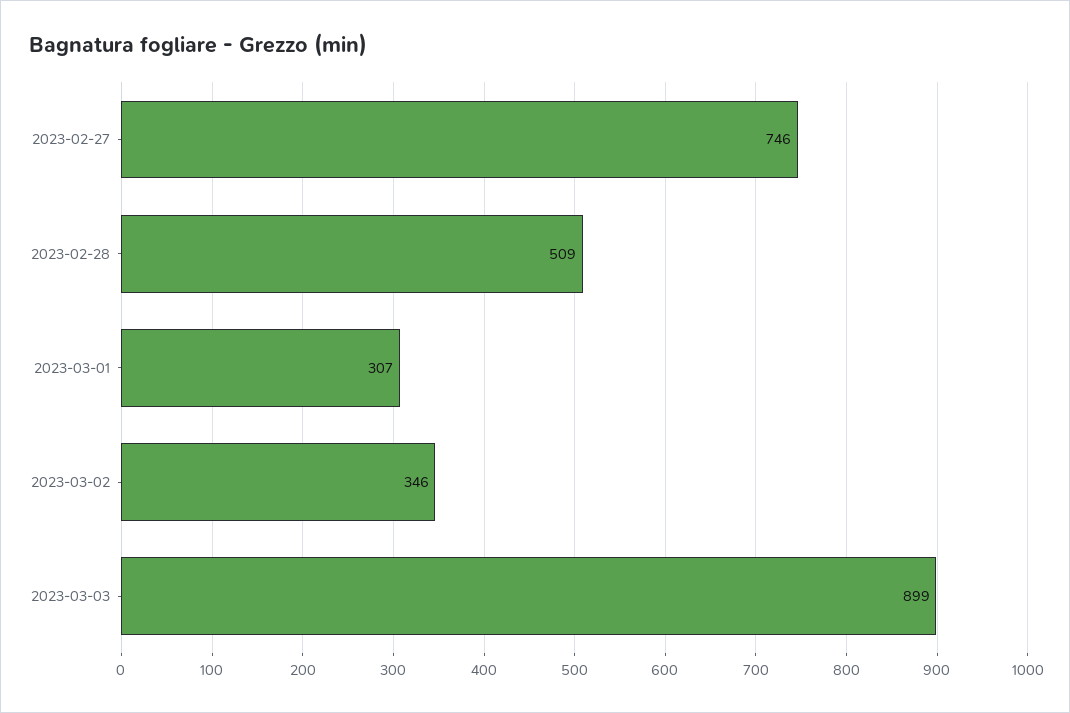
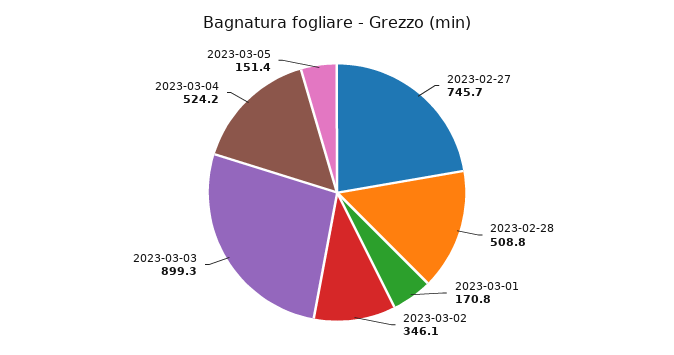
2023-03-01: 307 -> 170.8
2023-03-04: none -> 524.2
2023-03-05: none -> 151.4

